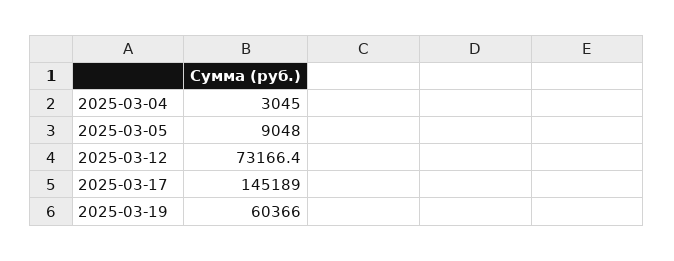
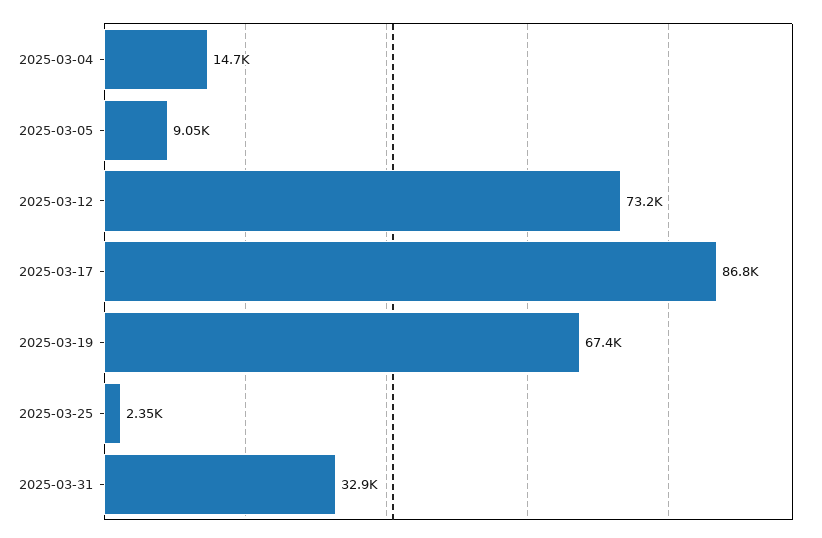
2025-03-04: 3045 -> 14700
2025-03-17: 145189 -> 86800
2025-03-19: 60366 -> 67400
2025-03-25: none -> 2350
2025-03-31: none -> 32900

